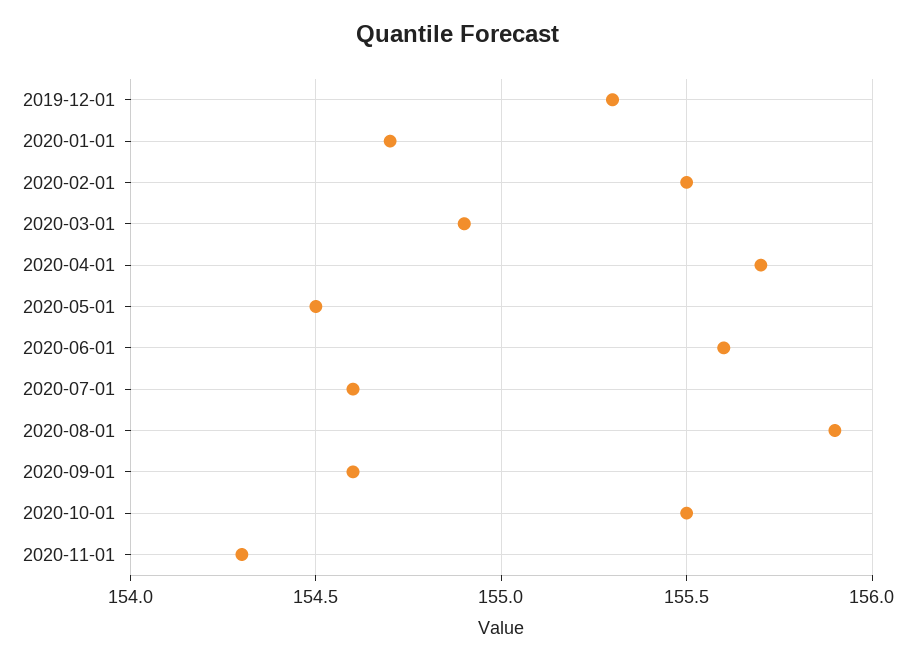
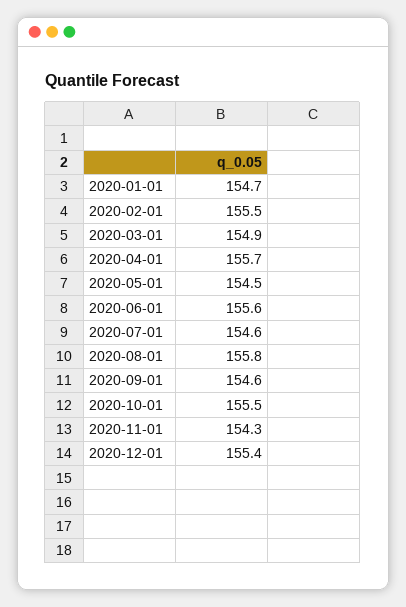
2019-12-01: 155.3 -> none
2020-08-01: 155.9 -> 155.8
2020-12-01: none -> 155.4

